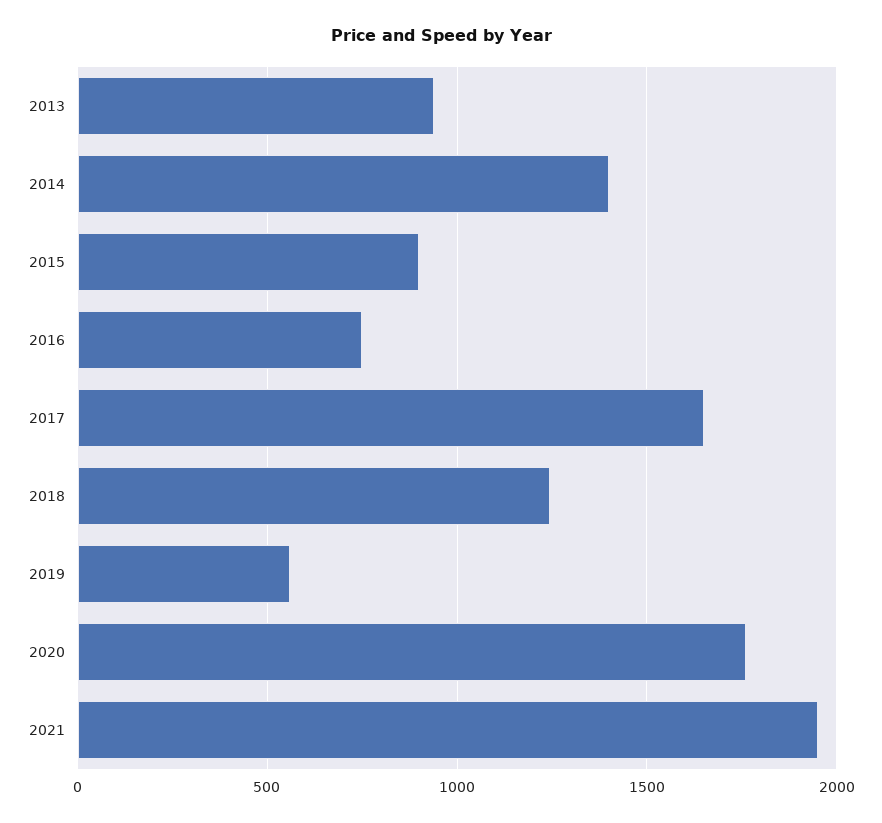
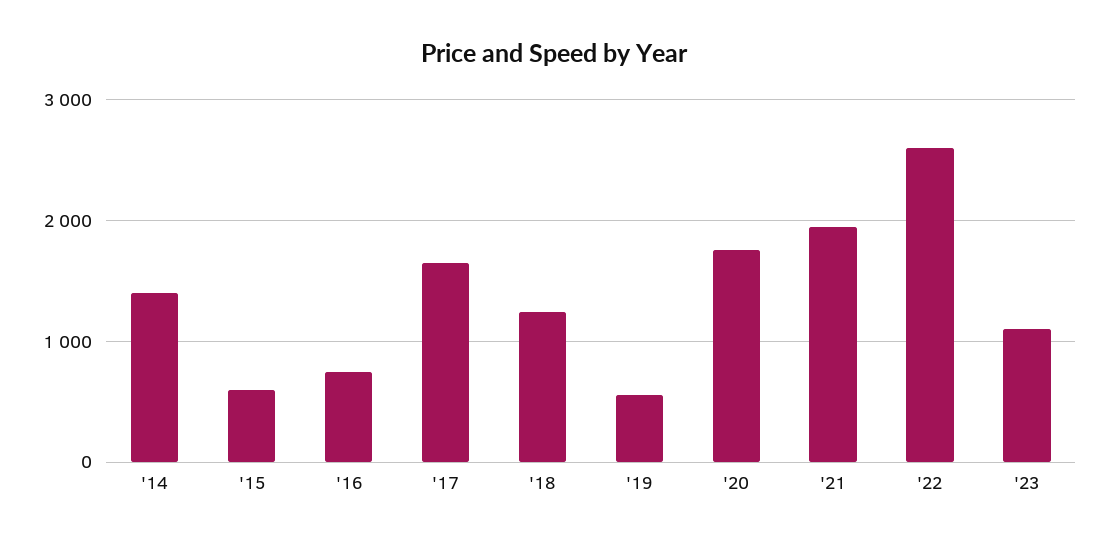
2013: 950 -> none
2015: 900 -> 600
'22: none -> 2600
'23: none -> 1100

